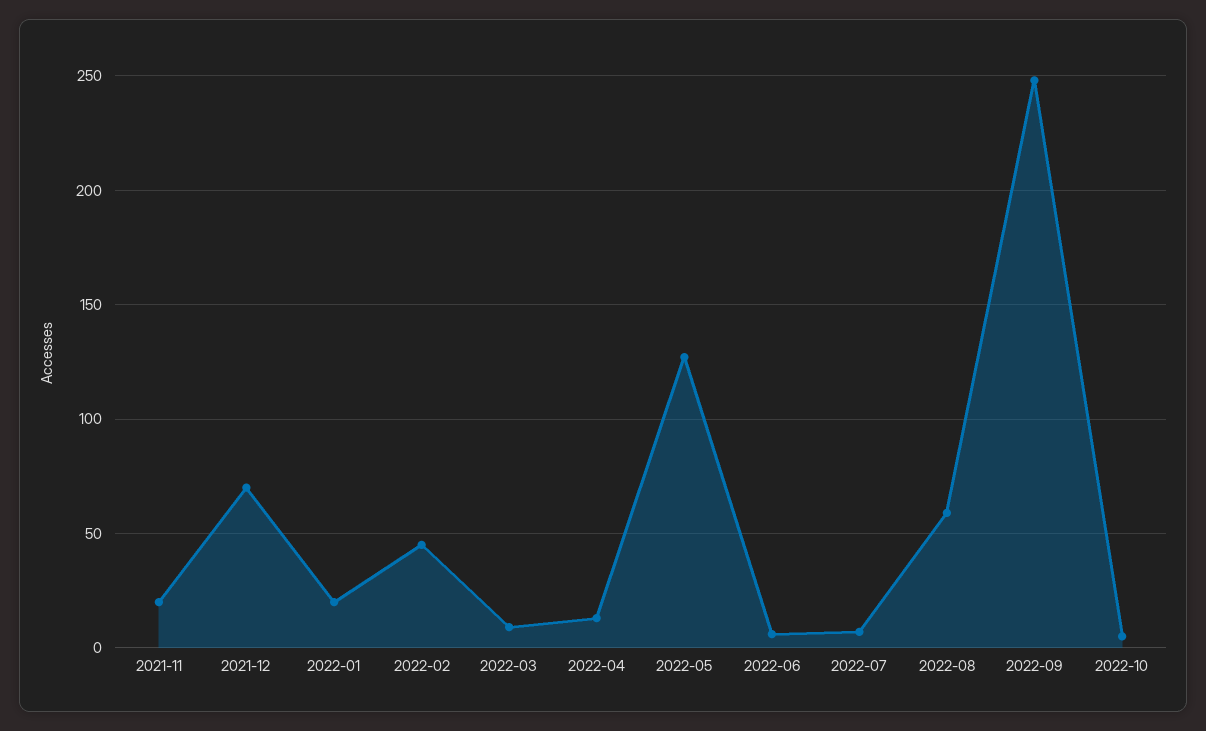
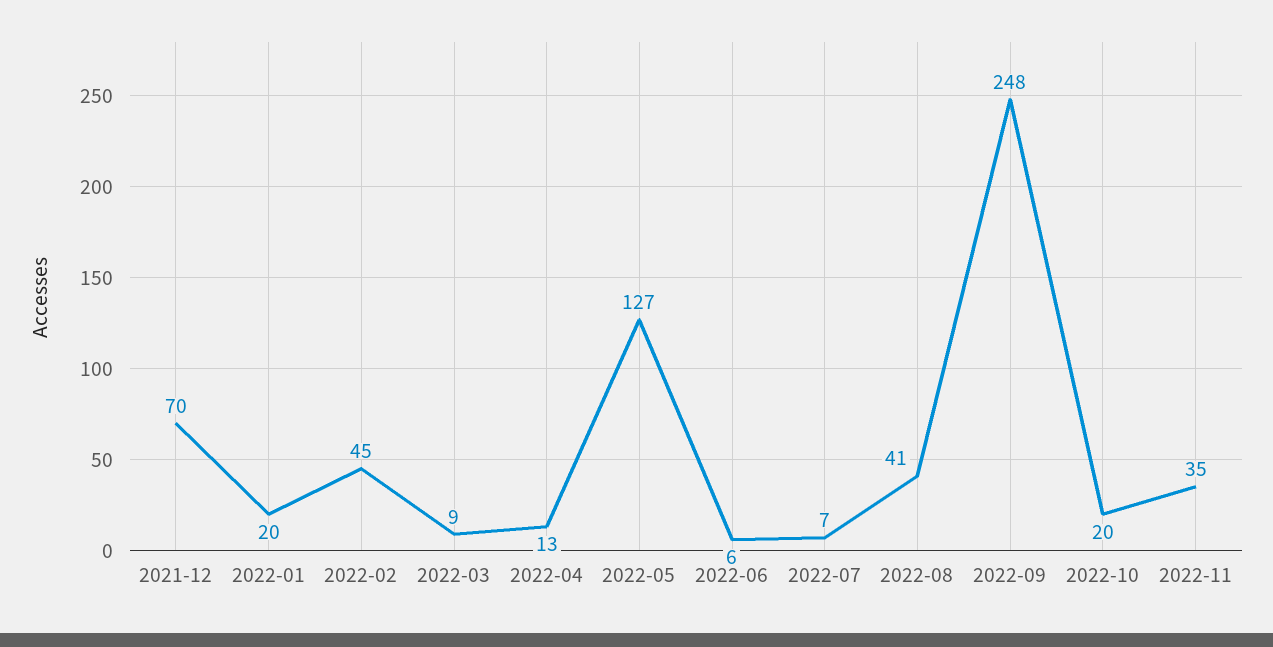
2021-11: 20 -> none
2022-08: 60 -> 41
2022-10: 5 -> 20
2022-11: none -> 35

